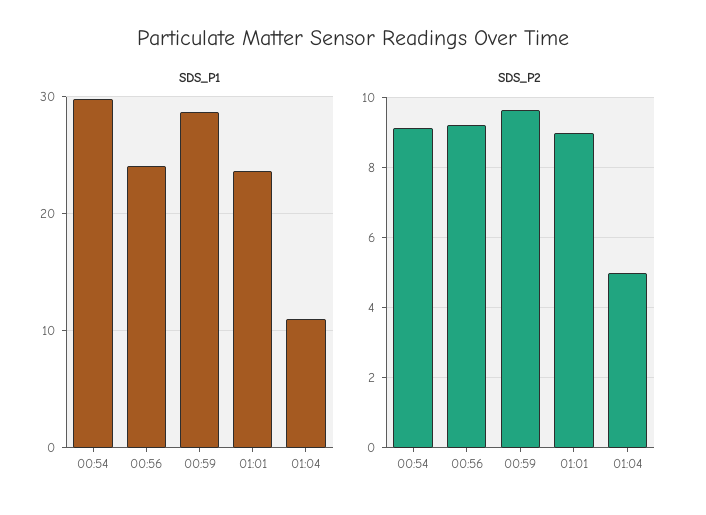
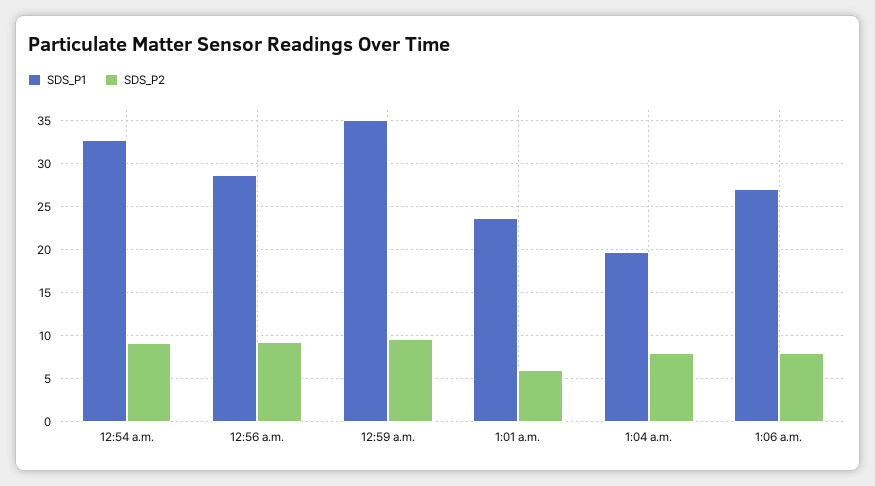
SDS_P1, 00:54: 30 -> 33
SDS_P1, 00:56: 24 -> 29
SDS_P1, 00:59: 29 -> 35
SDS_P1, 01:04: 11 -> 20
SDS_P2, 01:01: 9 -> 6
SDS_P2, 01:04: 5 -> 8
SDS_P1, 1:06 a.m.: none -> 27
SDS_P2, 1:06 a.m.: none -> 8

